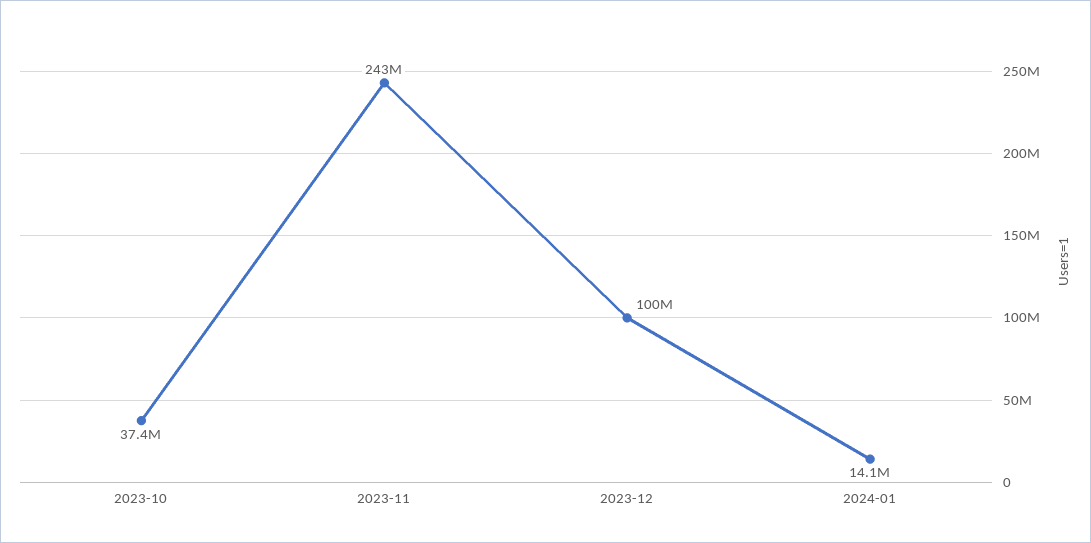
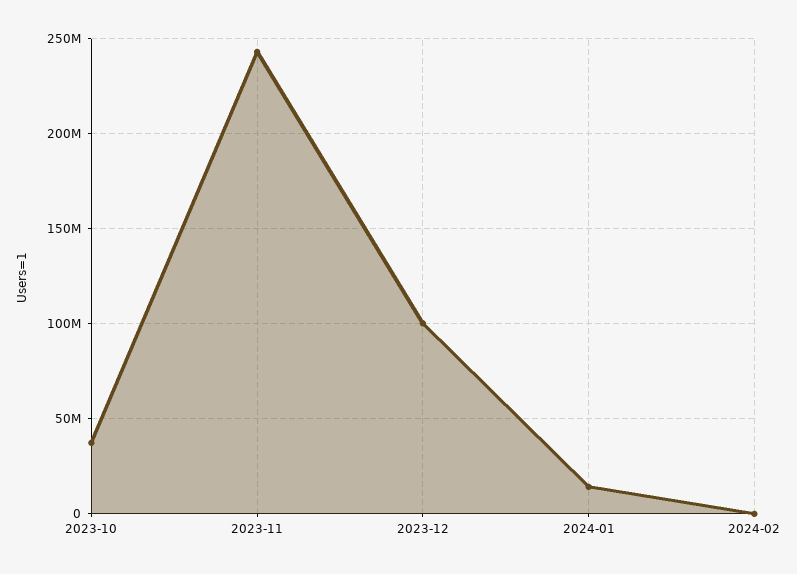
2024-02: none -> 0

